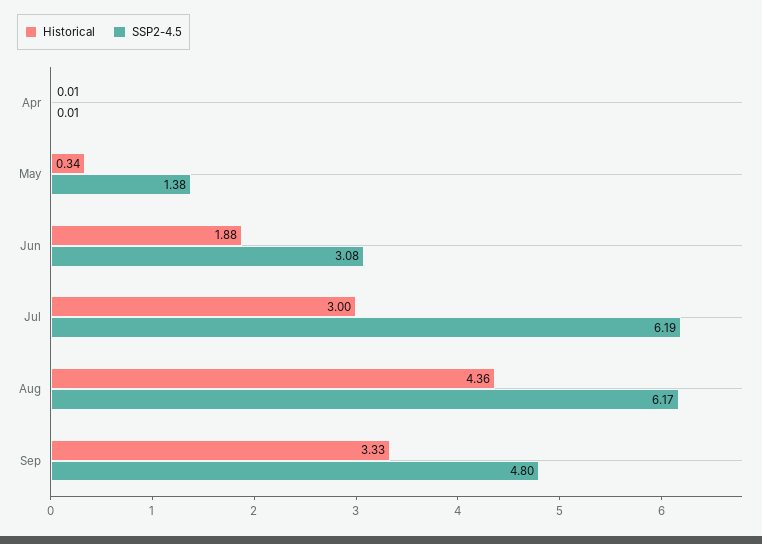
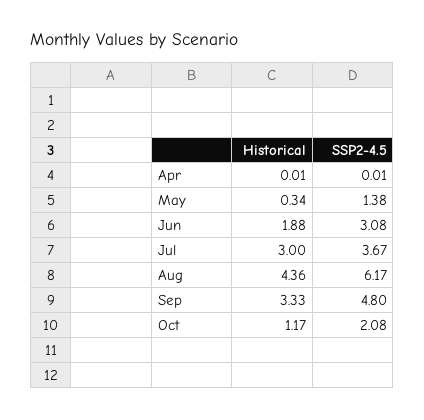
SSP2-4.5, Jul: 6.19 -> 3.67
Historical, Oct: none -> 1.17
SSP2-4.5, Oct: none -> 2.08

